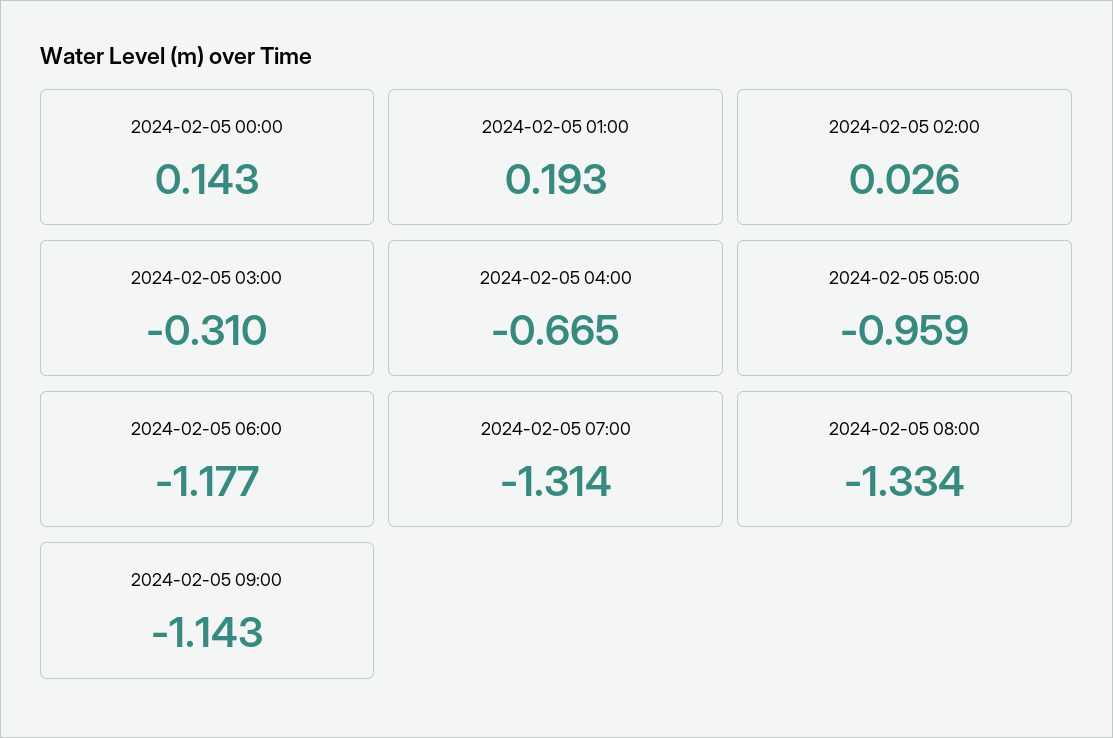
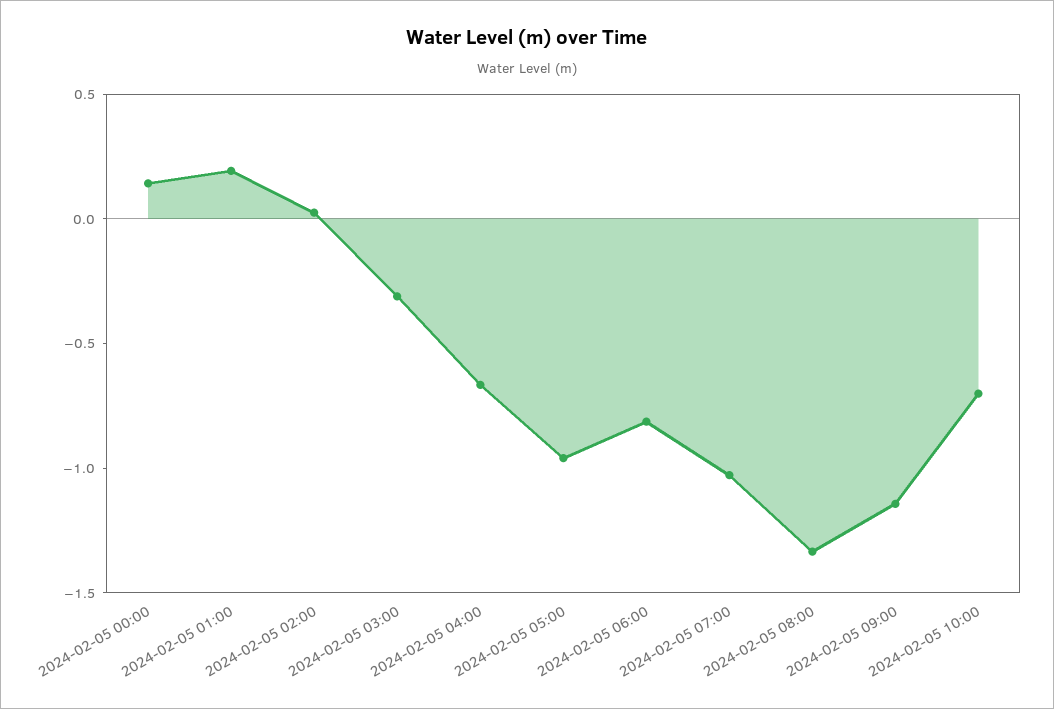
2024-02-05 06:00: -1.177 -> -0.8
2024-02-05 07:00: -1.314 -> -1
2024-02-05 10:00: none -> -0.7

